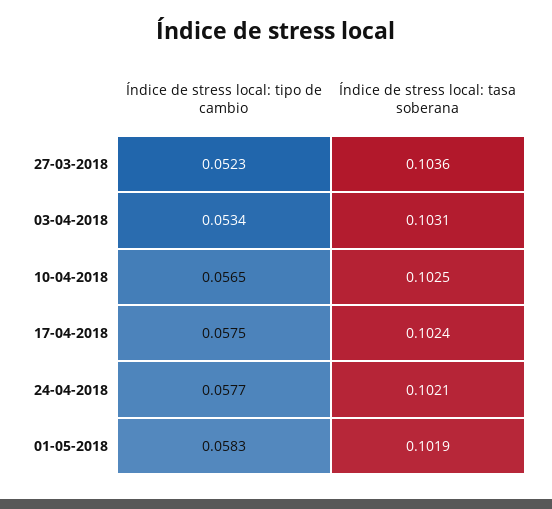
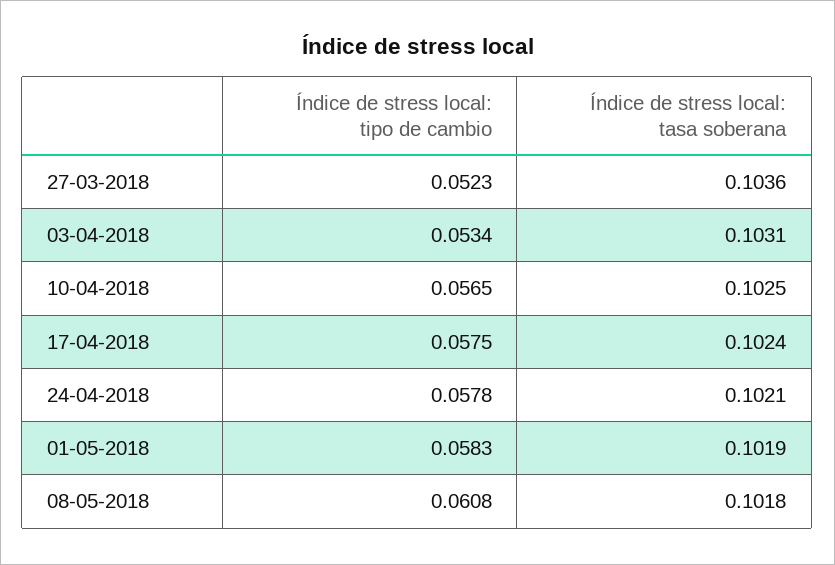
Índice de stress local: tipo de cambio, 24-04-2018: 0.0577 -> 0.0578
Índice de stress local: tipo de cambio, 08-05-2018: none -> 0.0608
Índice de stress local: tasa soberana, 08-05-2018: none -> 0.1018

